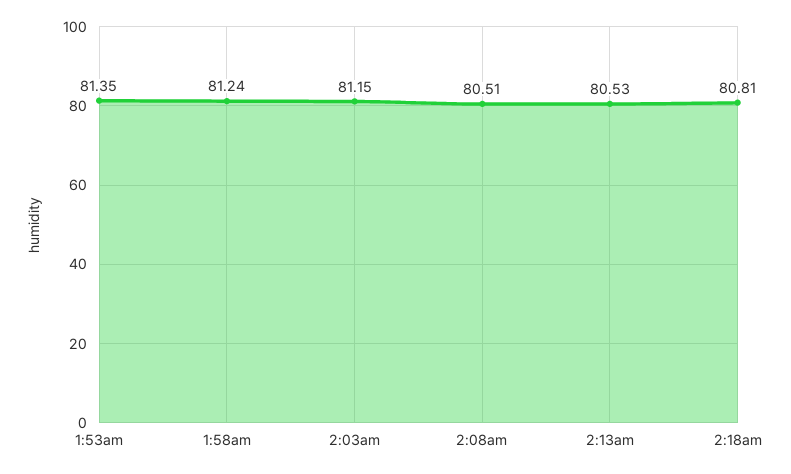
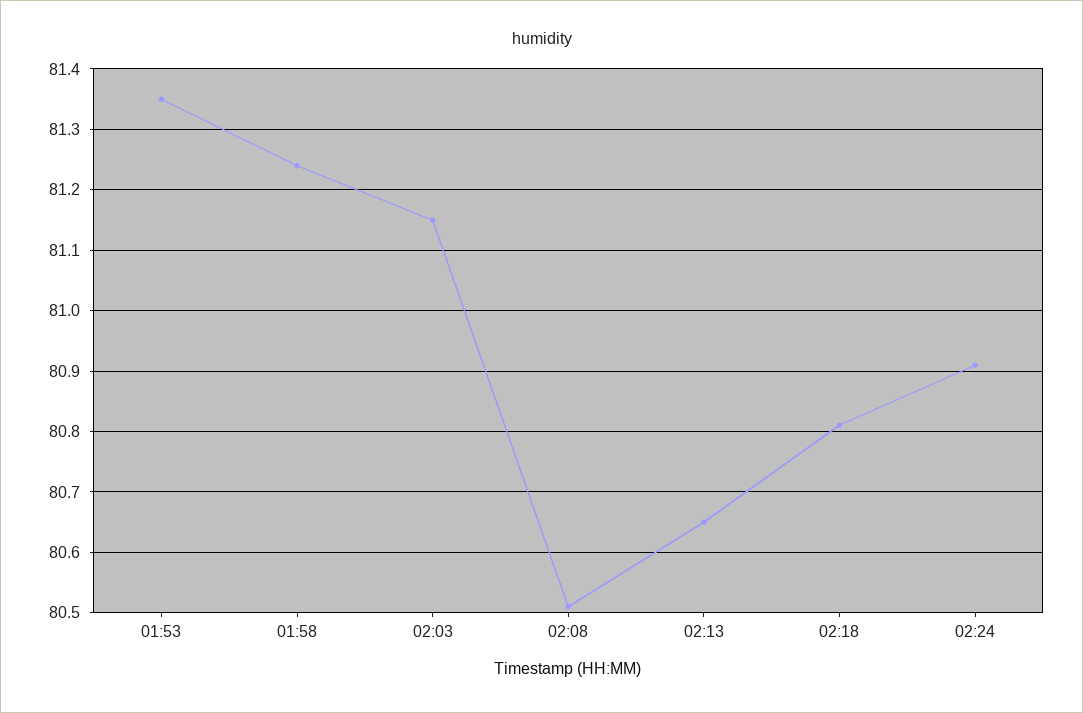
2:13am: 80.53 -> 80.65
02:24: none -> 80.91

